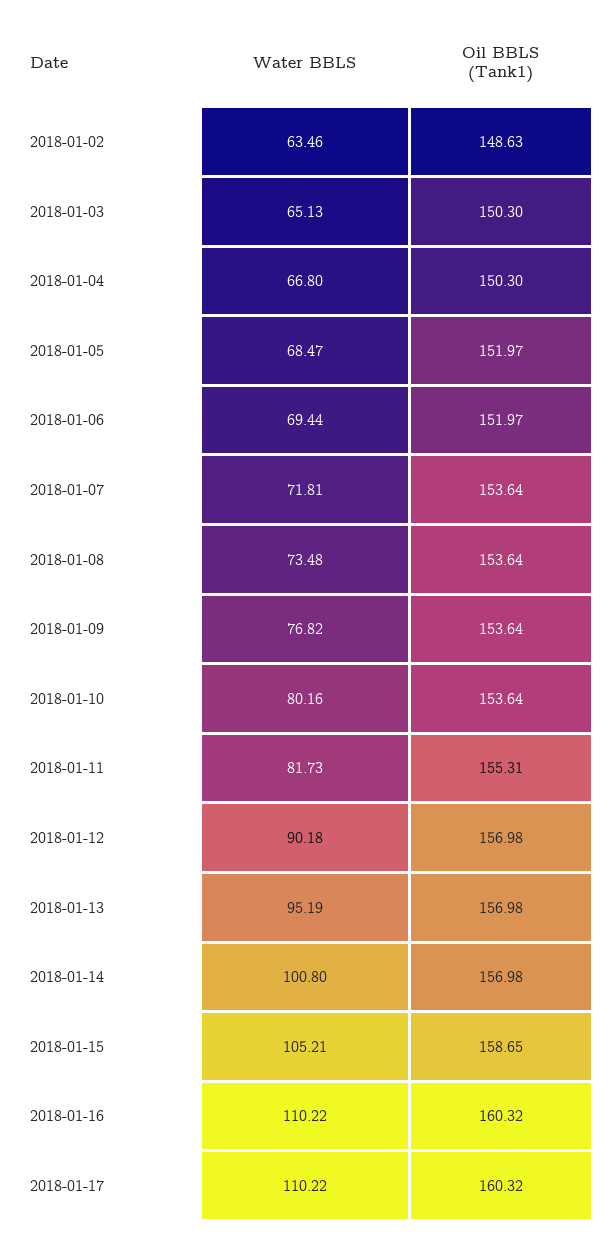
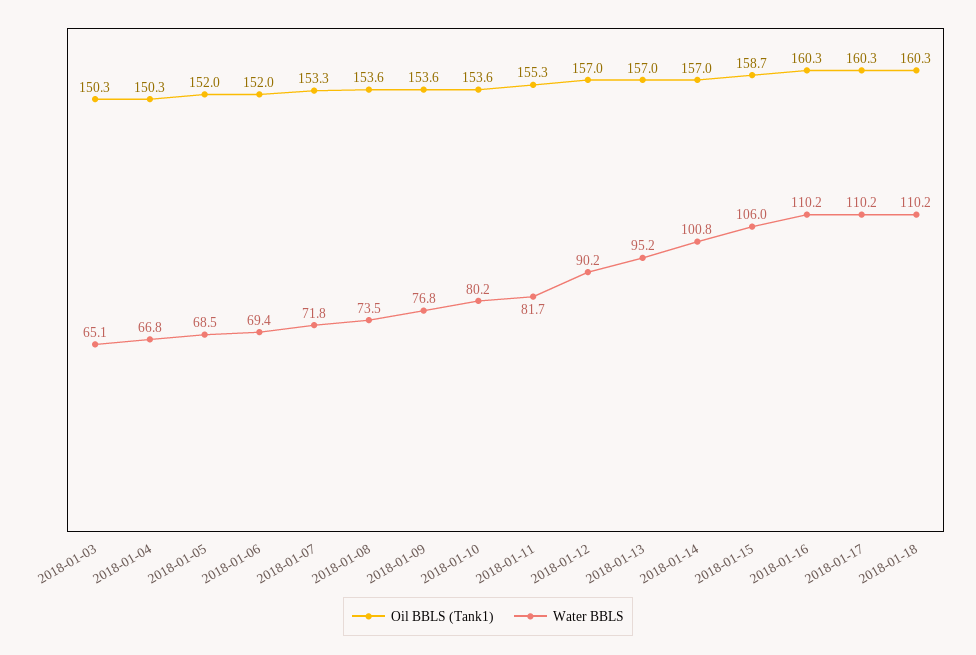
Water BBLS, 2018-01-02: 63.46 -> none
Oil BBLS (Tank1), 2018-01-02: 148.63 -> none
Oil BBLS (Tank1), 2018-01-07: 153.64 -> 153.3
Water BBLS, 2018-01-15: 105.21 -> 106
Oil BBLS (Tank1), 2018-01-18: none -> 160.3
Water BBLS, 2018-01-18: none -> 110.2

